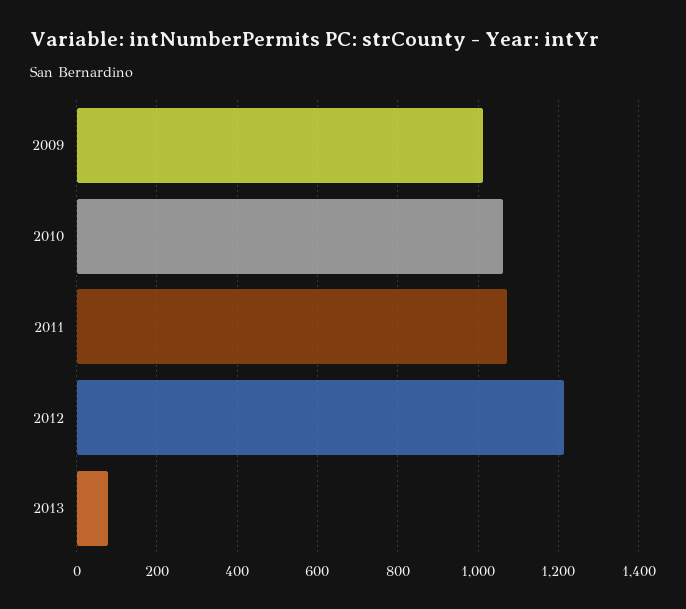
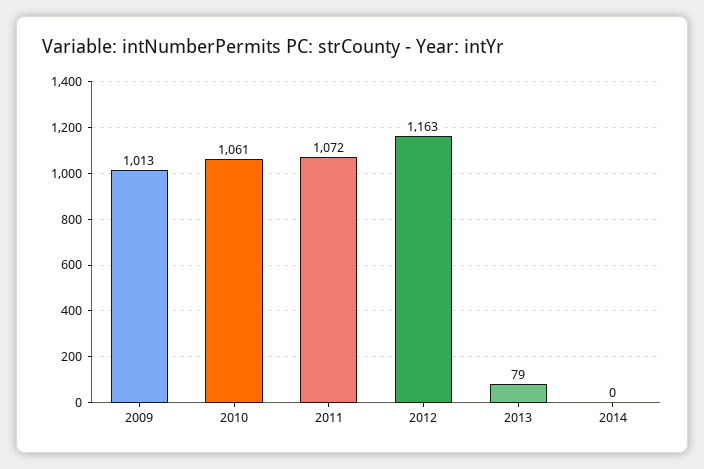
2012: 1220 -> 1163
2014: none -> 0

